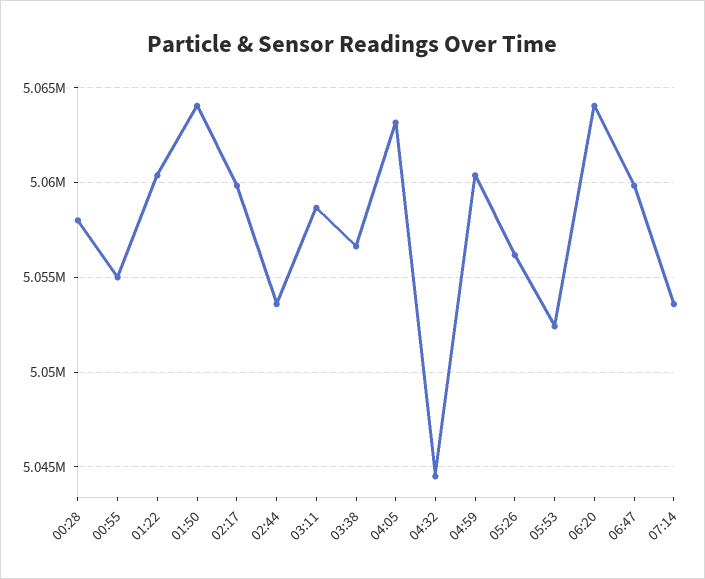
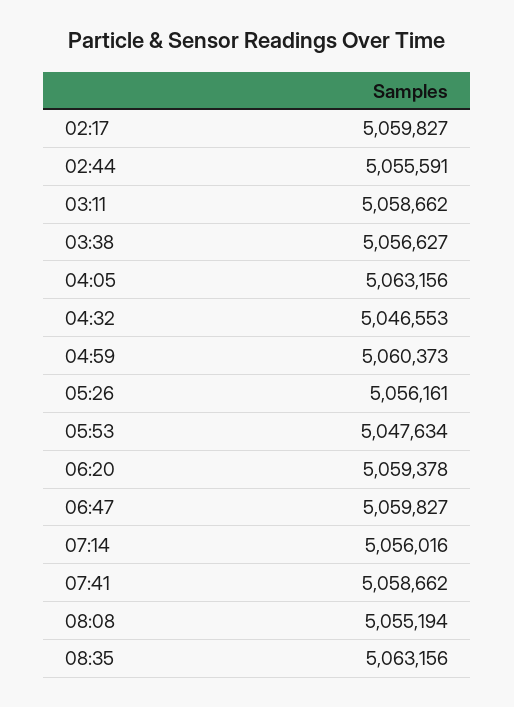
00:28: 5058000 -> none
00:55: 5055000 -> none
01:22: 5060500 -> none
01:50: 5064000 -> none
02:44: 5053500 -> 5055591
04:32: 5044500 -> 5046553
05:53: 5052500 -> 5047634
06:20: 5064000 -> 5059378
07:14: 5053500 -> 5056016
07:41: none -> 5058662
08:08: none -> 5055194
08:35: none -> 5063156

